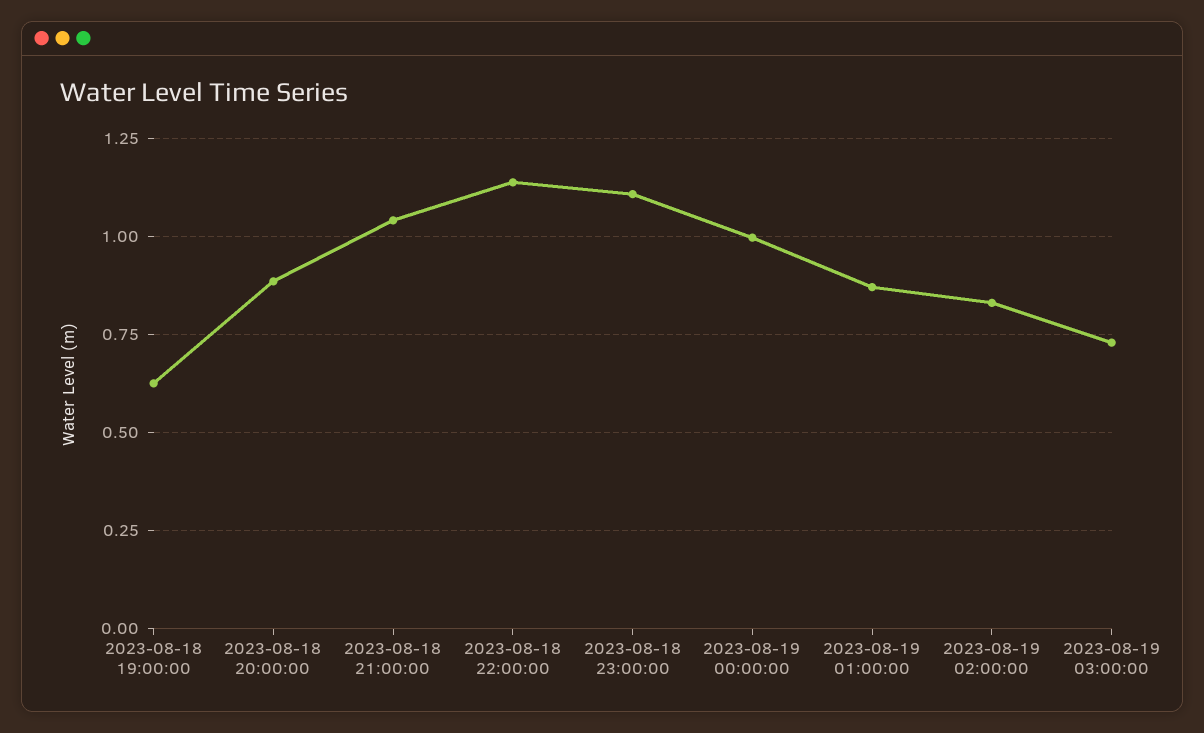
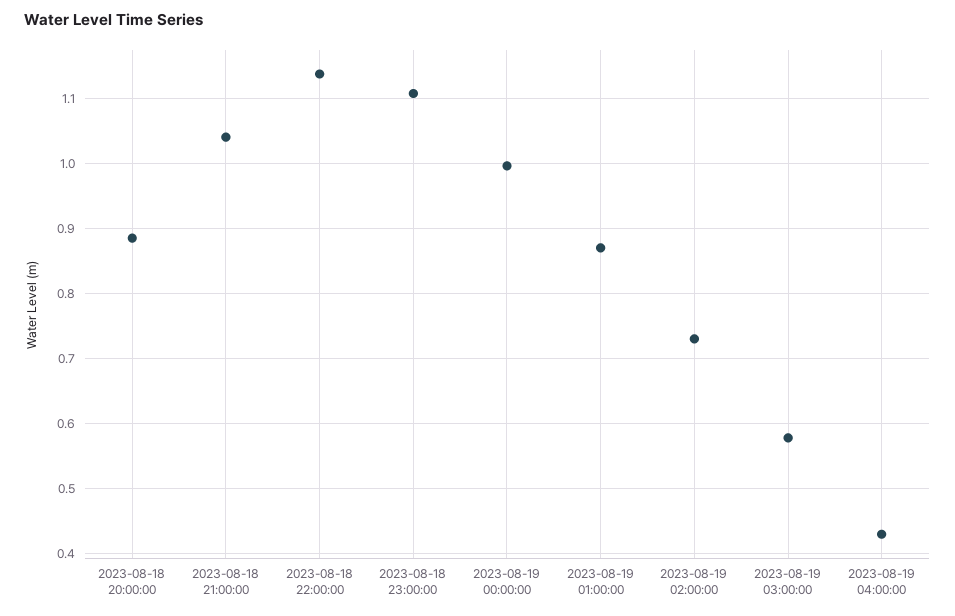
2023-08-18 19:00:00: 0.625 -> none
2023-08-19 02:00:00: 0.825 -> 0.73
2023-08-19 03:00:00: 0.725 -> 0.58
2023-08-19 04:00:00: none -> 0.43

